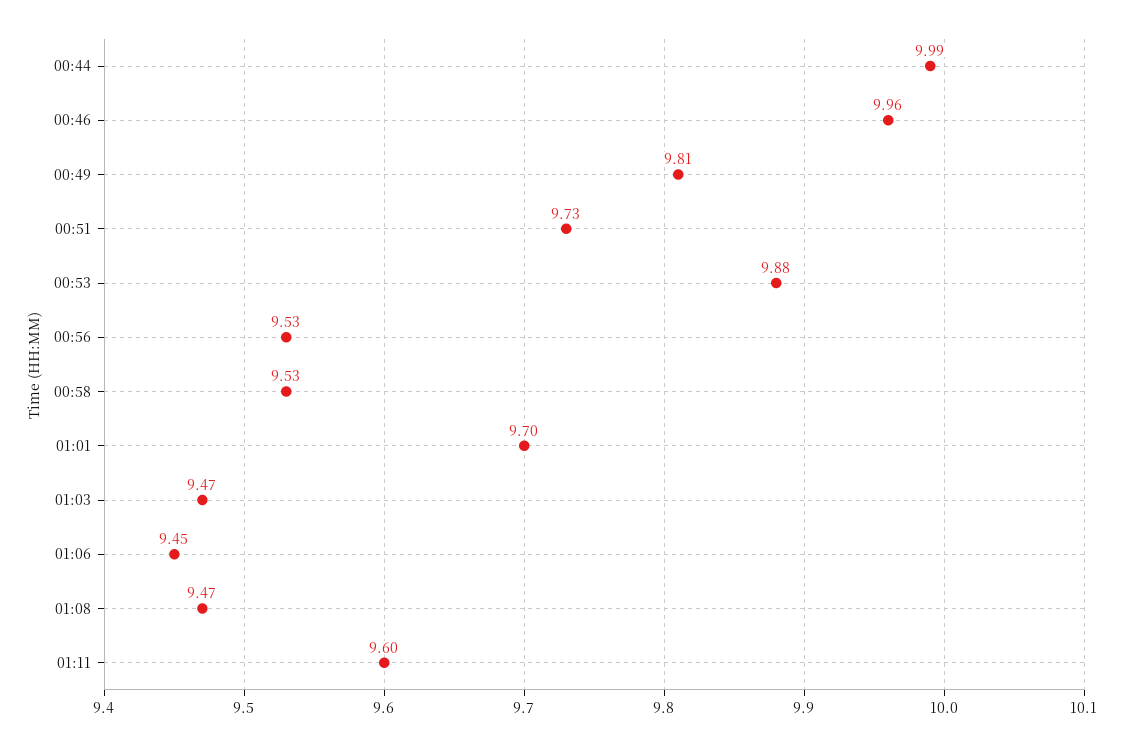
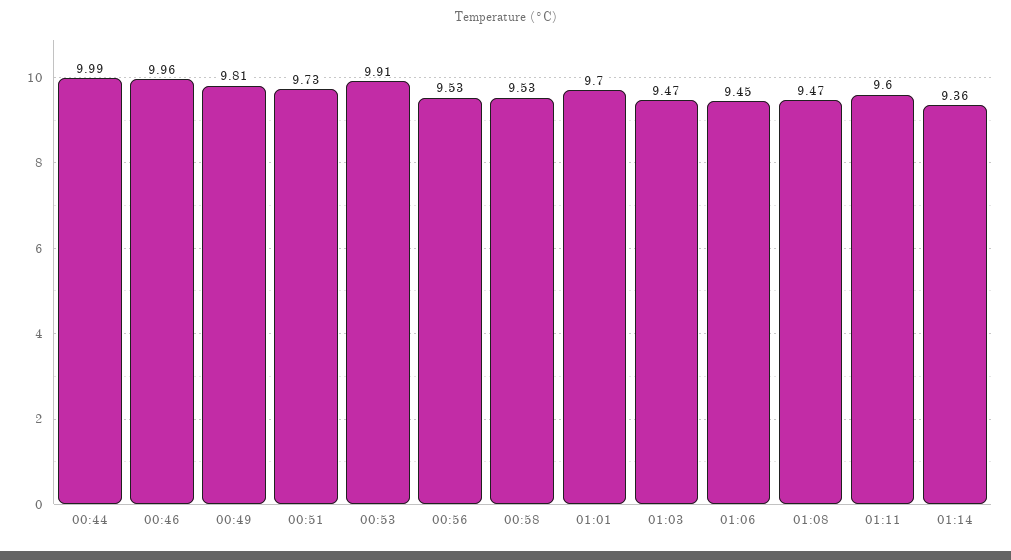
00:53: 9.88 -> 9.91
01:14: none -> 9.36

